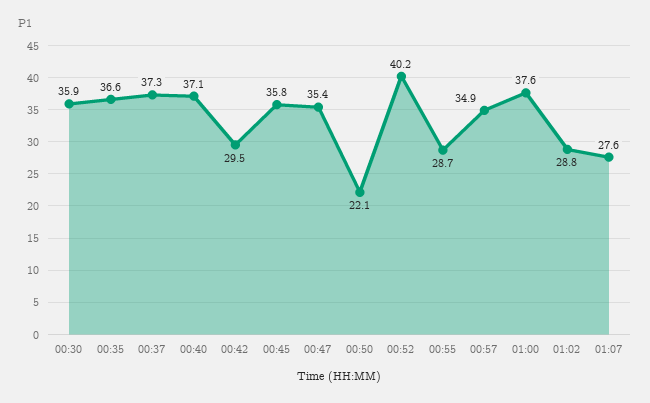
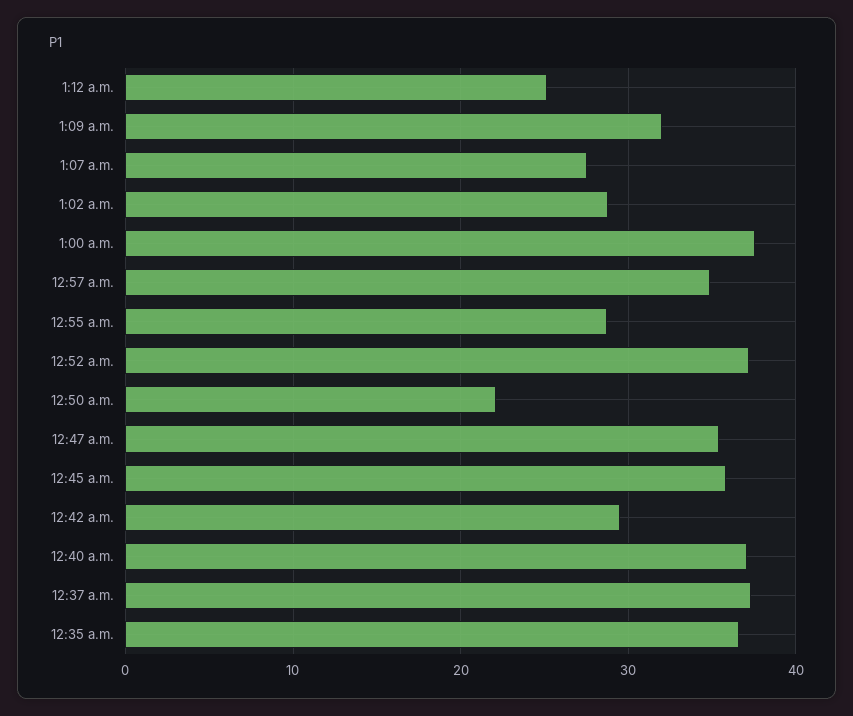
00:30: 35.9 -> none
00:52: 40.2 -> 37
1:12 a.m.: none -> 25
1:09 a.m.: none -> 32

